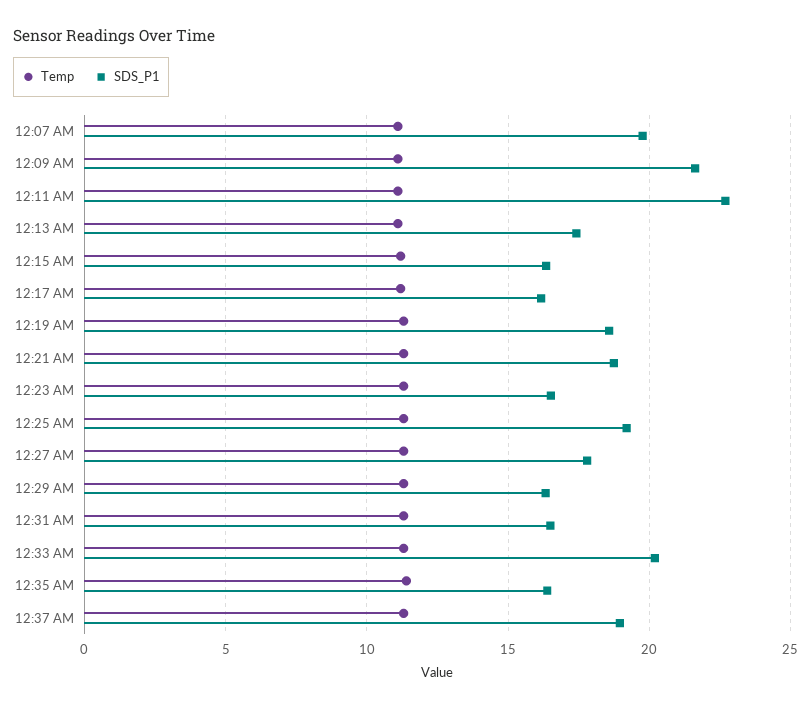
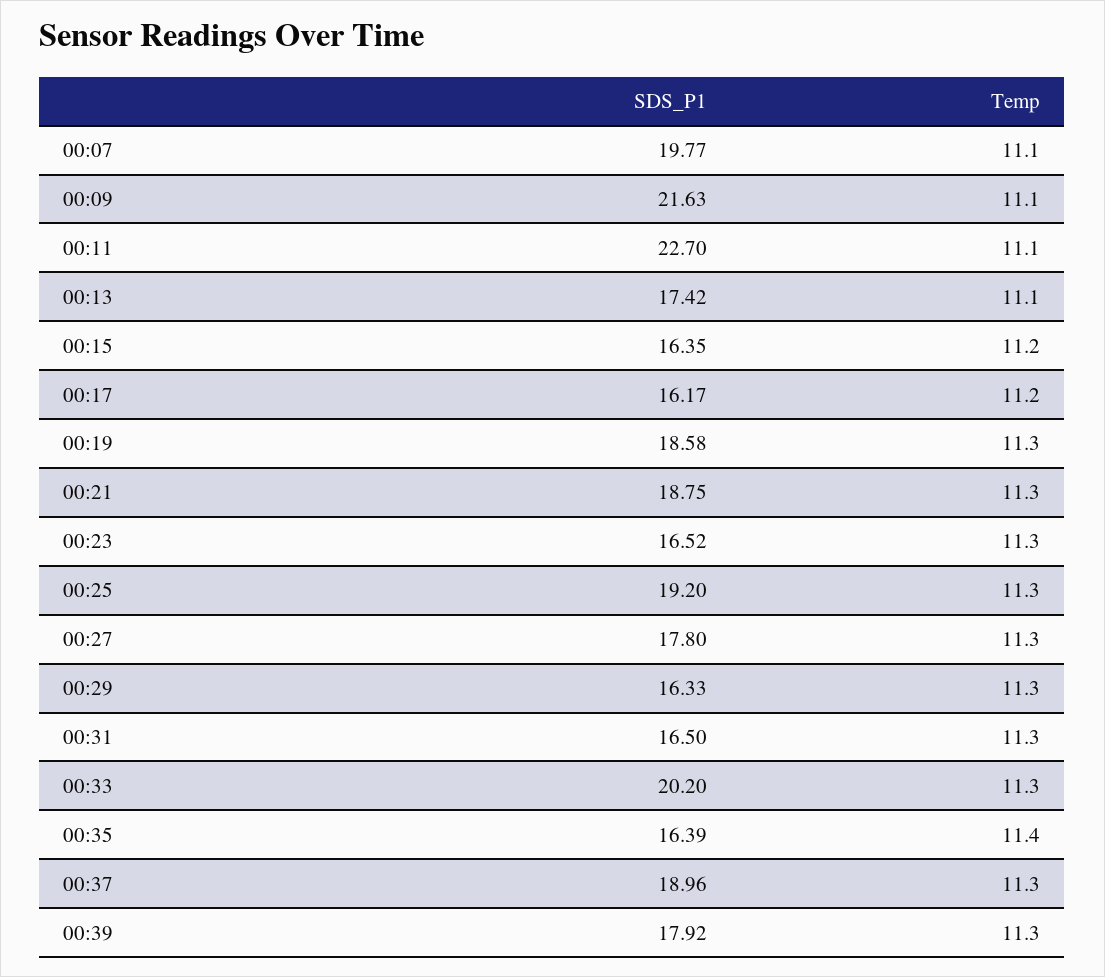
SDS_P1, 00:39: none -> 17.92
Temp, 00:39: none -> 11.3

